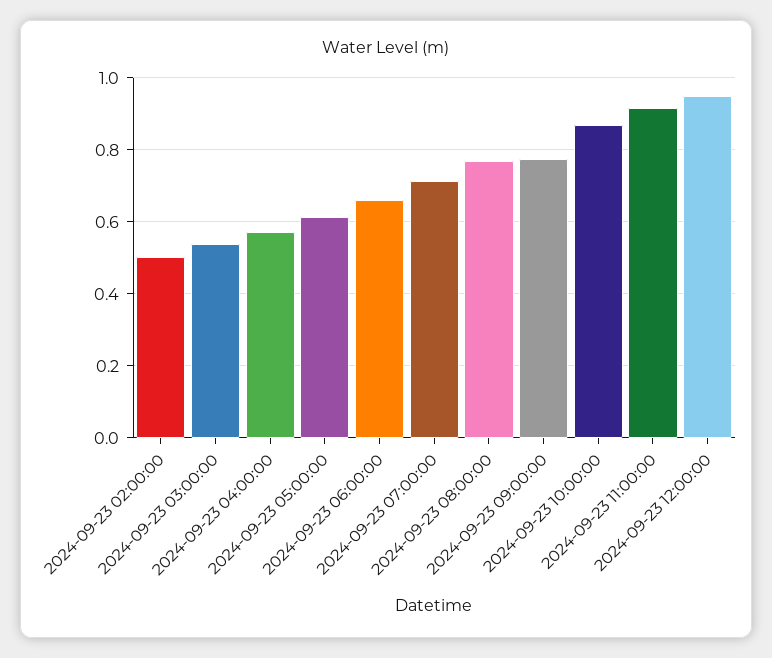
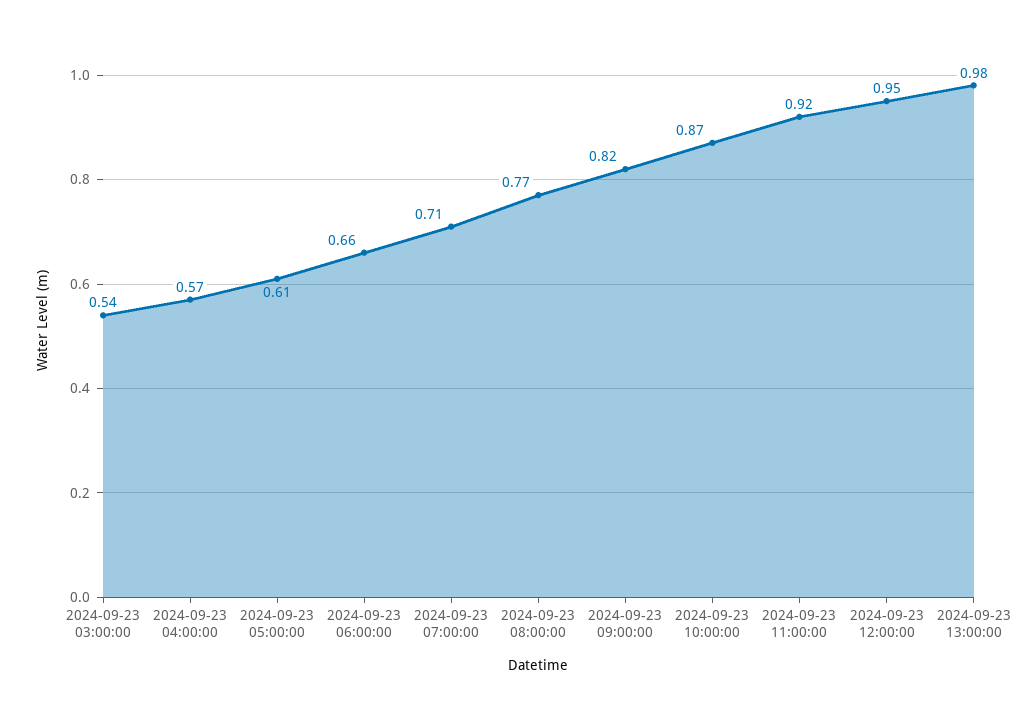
2024-09-23 02:00:00: 0.5 -> none
2024-09-23 09:00:00: 0.78 -> 0.82
2024-09-23 13:00:00: none -> 0.98

